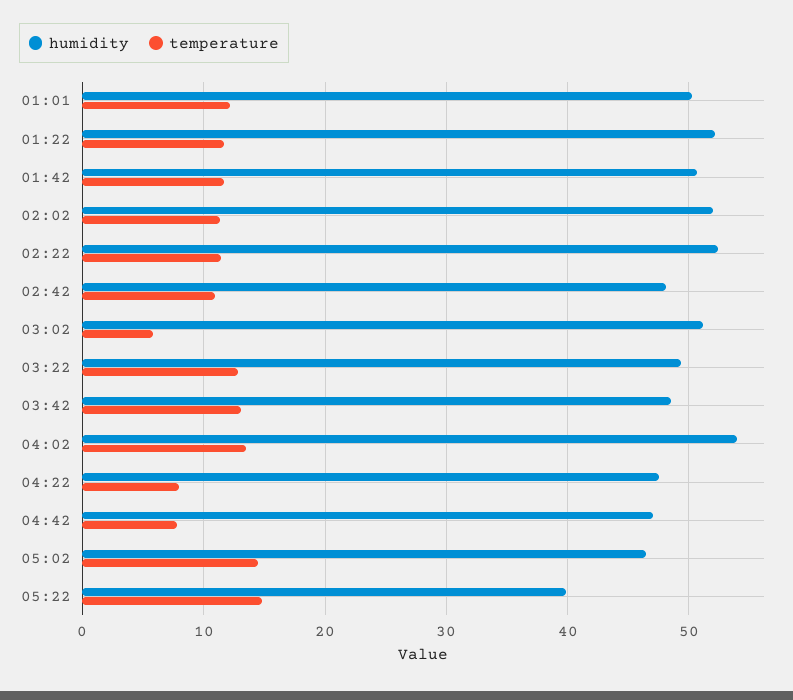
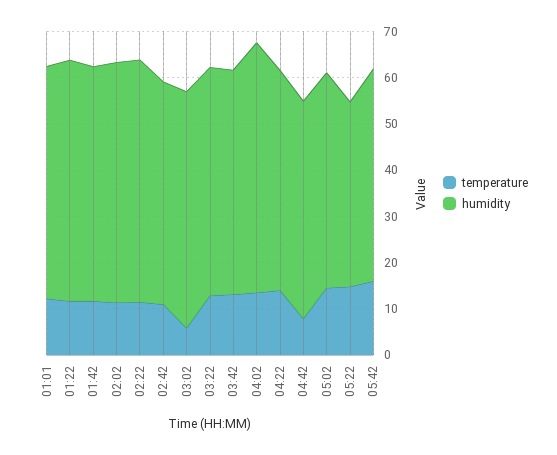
temperature, 04:22: 8 -> 14
temperature, 05:42: none -> 16
humidity, 05:42: none -> 46

